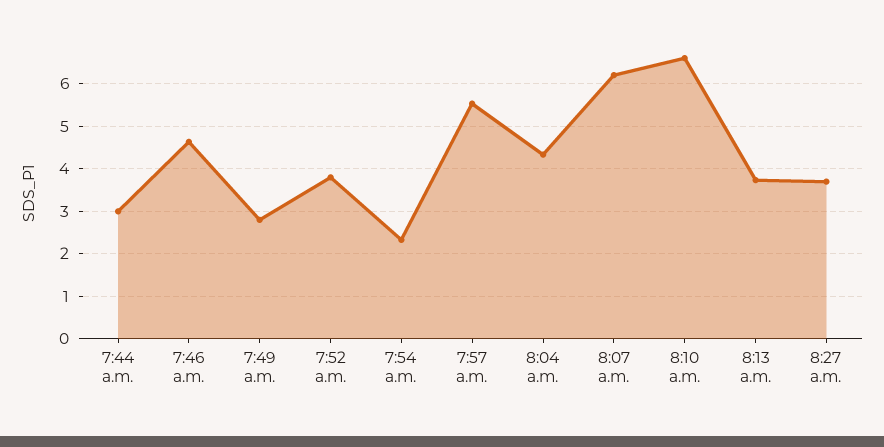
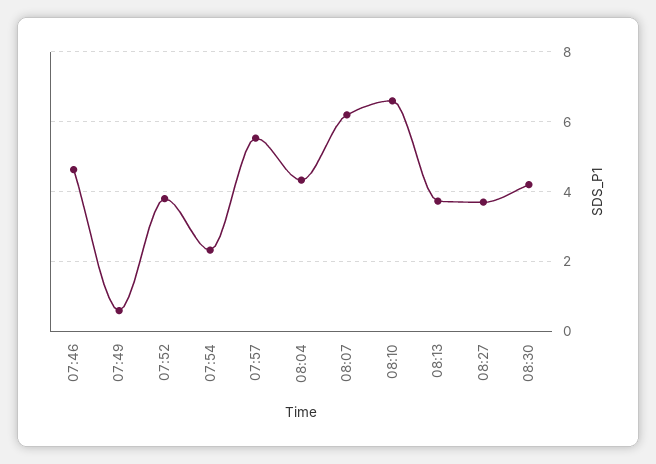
7:44 a.m.: 3 -> none
7:49 a.m.: 2.8 -> 0.6
08:30: none -> 4.2

